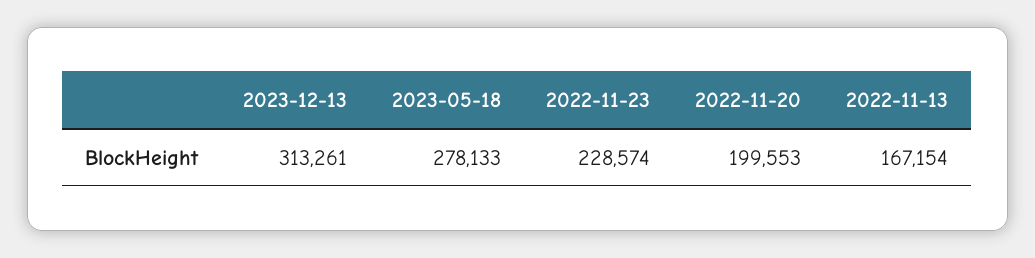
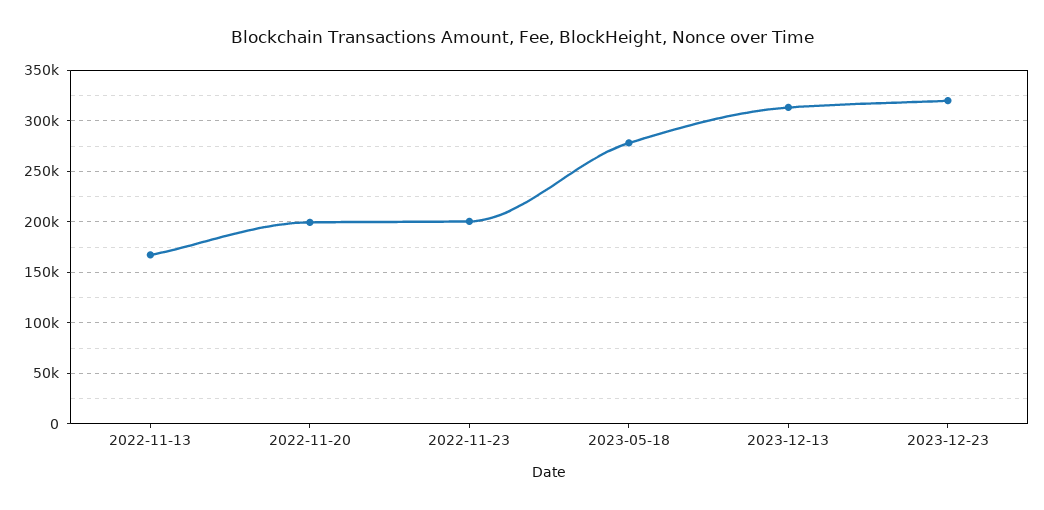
2022-11-23: 228574 -> 200000
2023-12-23: none -> 320000

